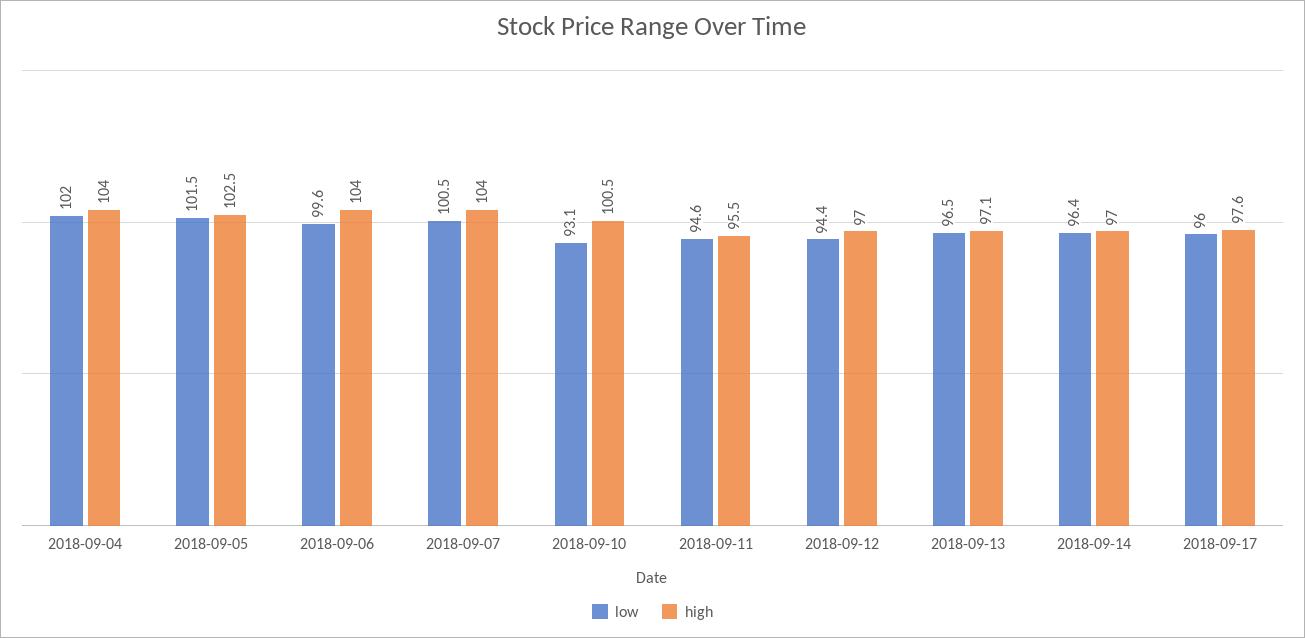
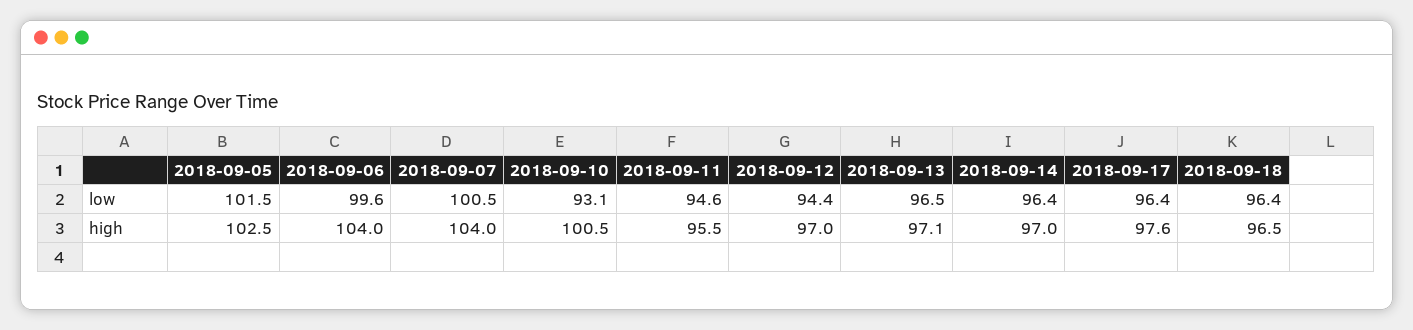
low, 2018-09-04: 102 -> none
high, 2018-09-04: 104 -> none
low, 2018-09-17: 96 -> 96.4
low, 2018-09-18: none -> 96.4
high, 2018-09-18: none -> 96.5

